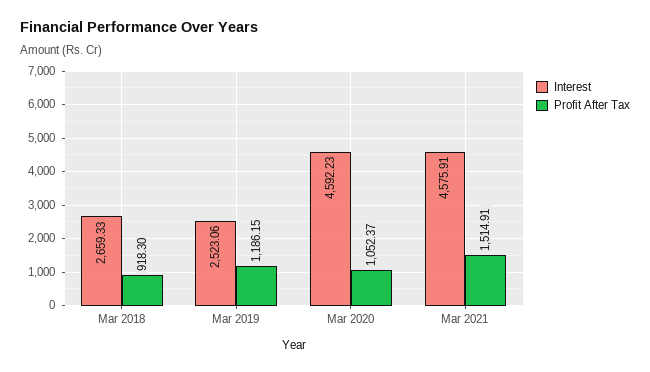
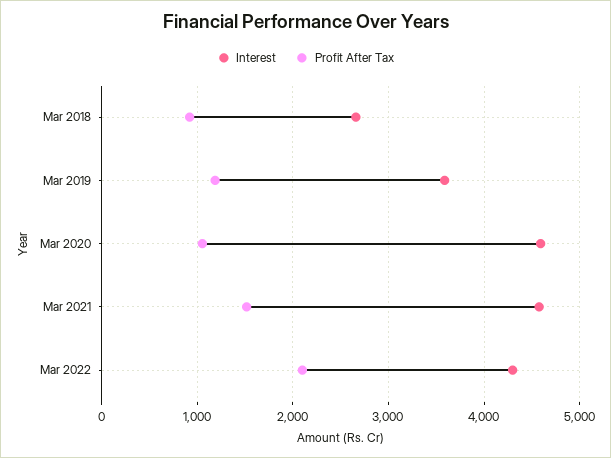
Interest, Mar 2019: 2523.06 -> 3600
Interest, Mar 2022: none -> 4300
Profit After Tax, Mar 2022: none -> 2100

